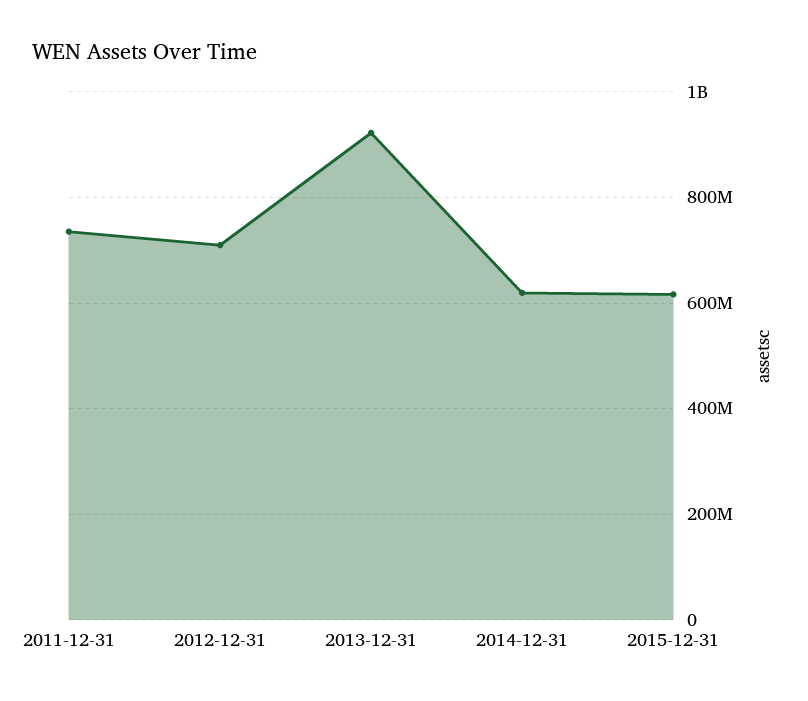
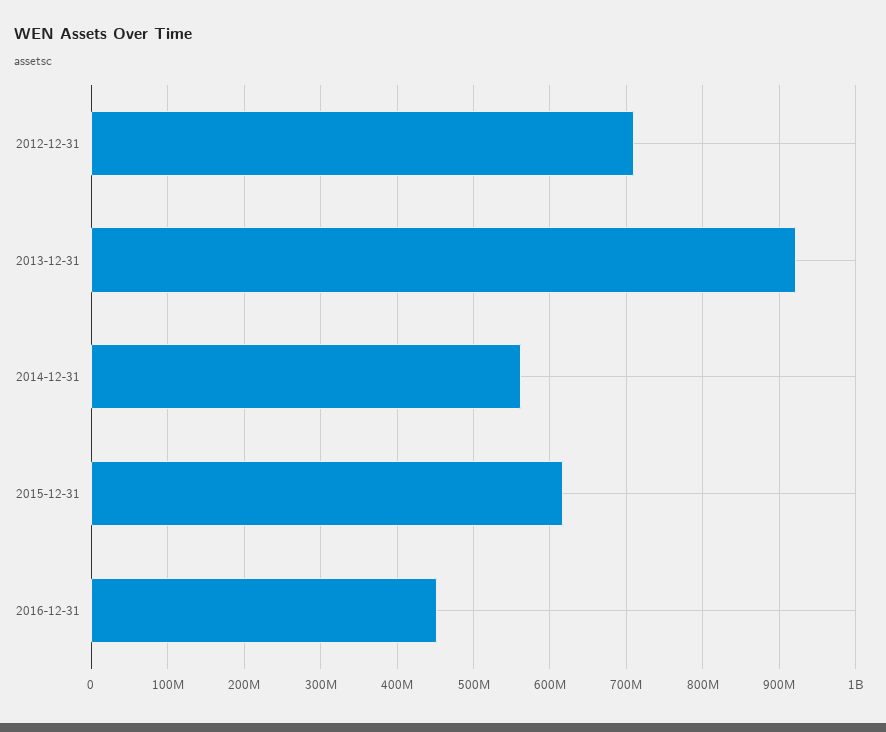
2011-12-31: 740000000 -> none
2014-12-31: 620000000 -> 560000000
2016-12-31: none -> 450000000

